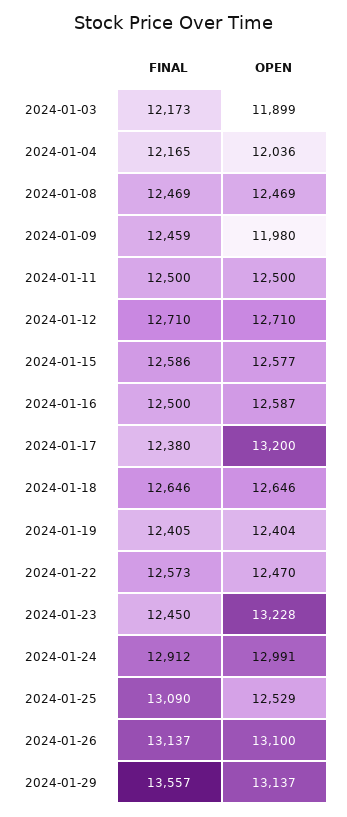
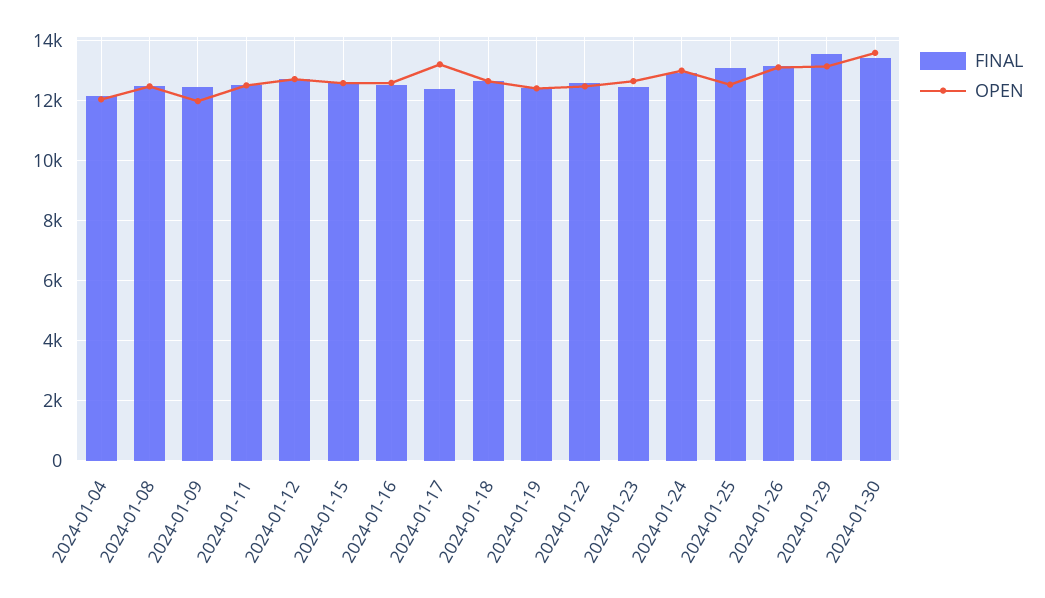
FINAL, 2024-01-03: 12173 -> none
OPEN, 2024-01-03: 11899 -> none
OPEN, 2024-01-23: 13228 -> 12600
FINAL, 2024-01-30: none -> 13400
OPEN, 2024-01-30: none -> 13600

